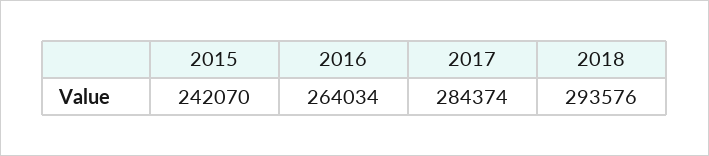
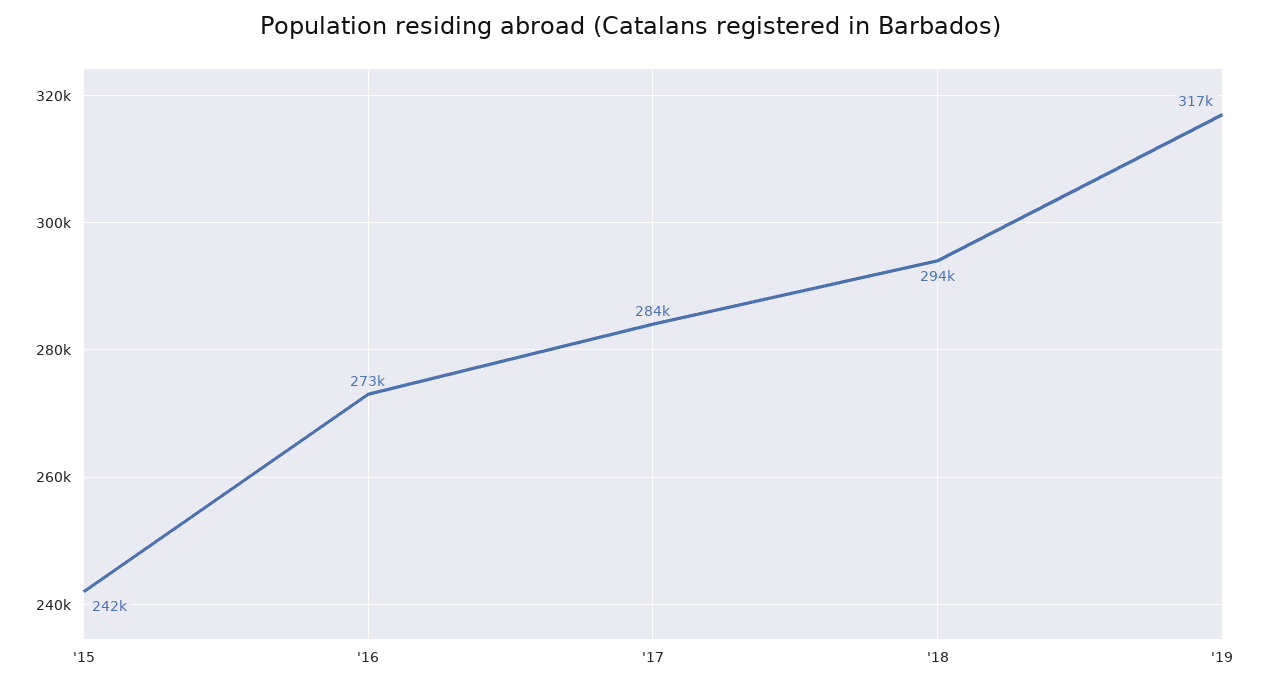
2016: 264034 -> 273000
'19: none -> 317000

